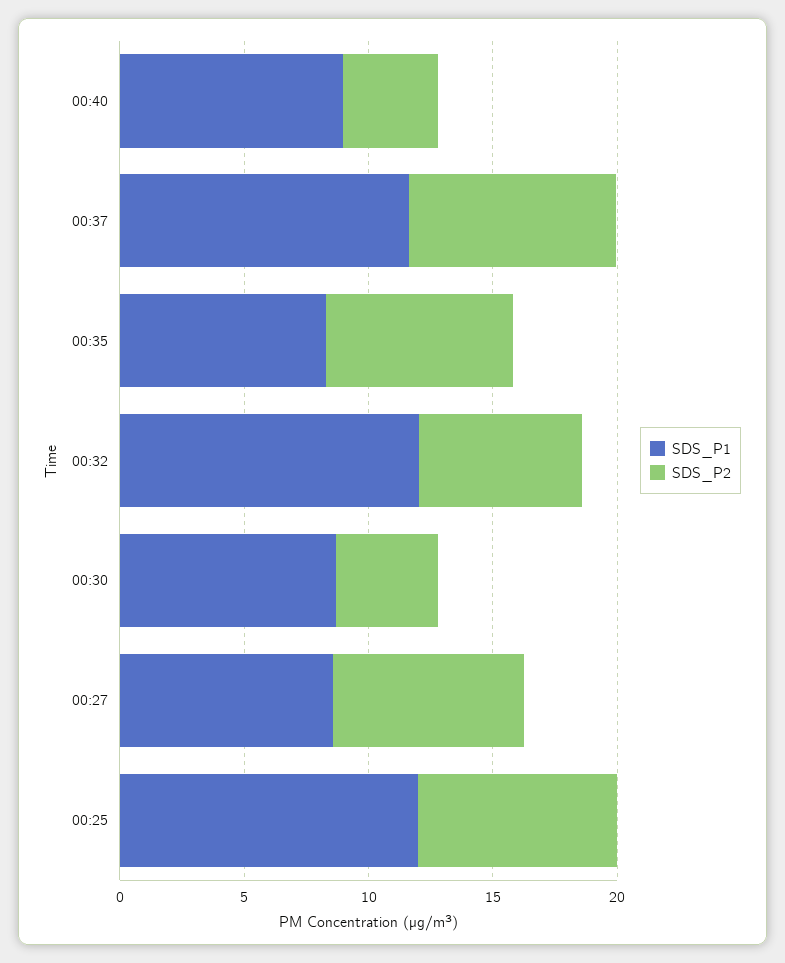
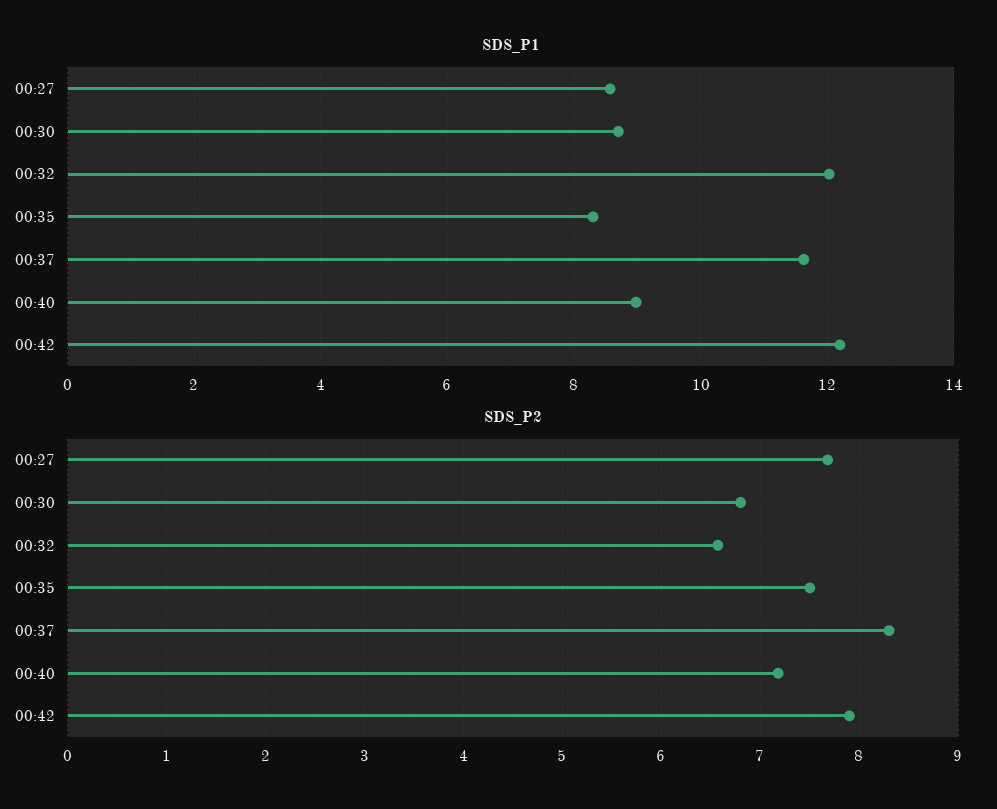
SDS_P2, 00:40: 4 -> 7.2
SDS_P2, 00:30: 4 -> 6.8
SDS_P1, 00:25: 12 -> none
SDS_P2, 00:25: 8 -> none
SDS_P1, 00:42: none -> 12.2
SDS_P2, 00:42: none -> 7.9

